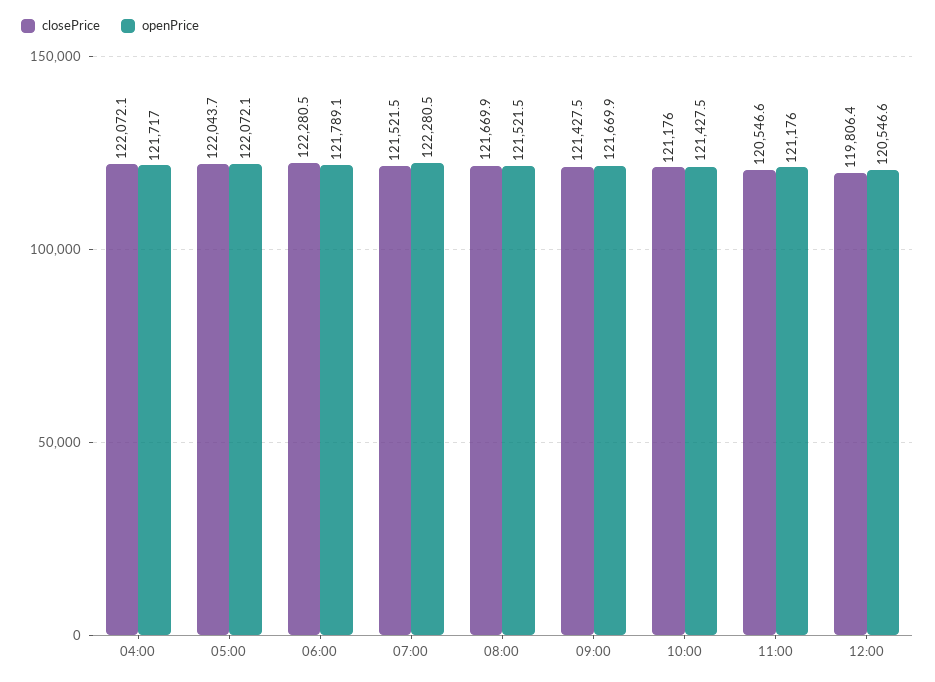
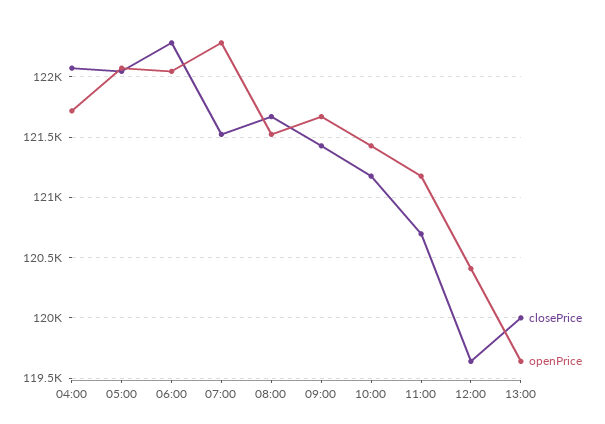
openPrice, 06:00: 121789.1 -> 122050
closePrice, 11:00: 120546.6 -> 120700
closePrice, 12:00: 119806.4 -> 119650
openPrice, 12:00: 120546.6 -> 120400
closePrice, 13:00: none -> 120000
openPrice, 13:00: none -> 119650

